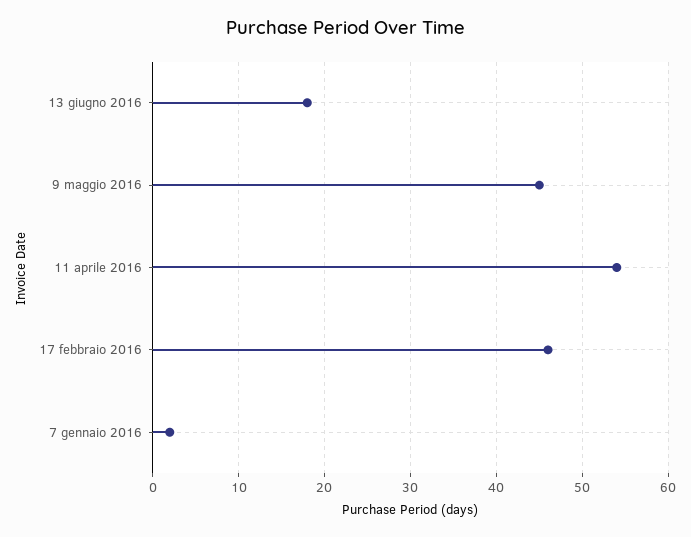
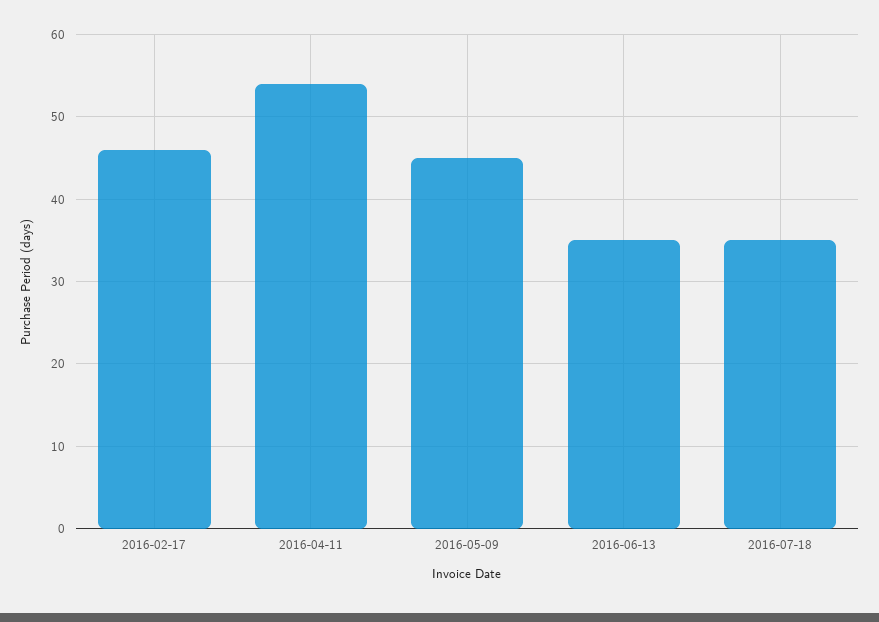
13 giugno 2016: 18 -> 35
7 gennaio 2016: 2 -> none
2016-07-18: none -> 35

